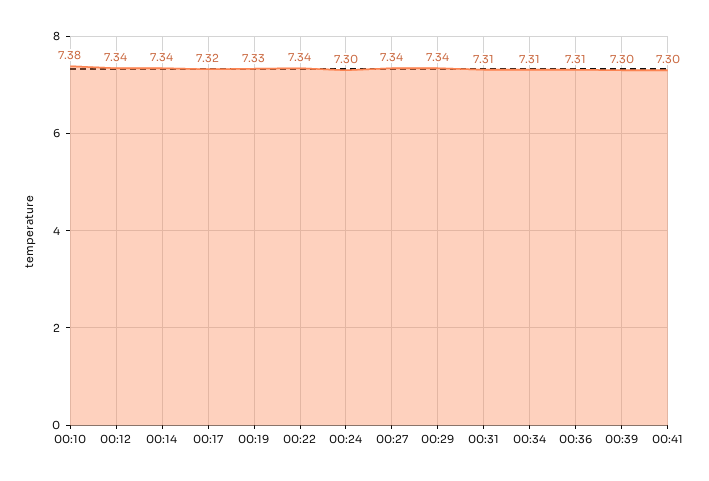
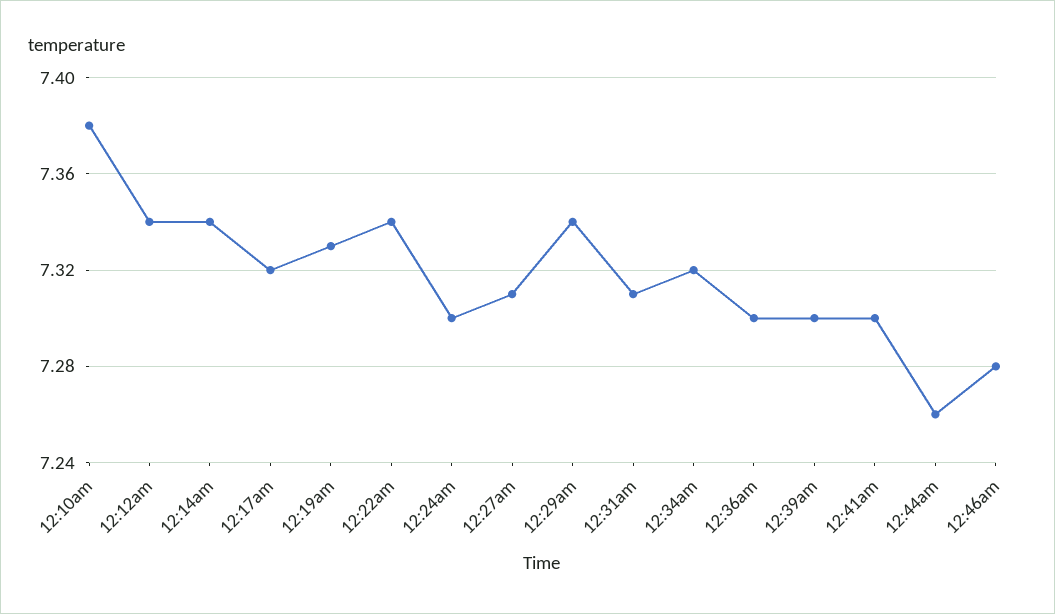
00:27: 7.34 -> 7.31
00:34: 7.31 -> 7.32
00:36: 7.31 -> 7.3
12:44am: none -> 7.26
12:46am: none -> 7.28

